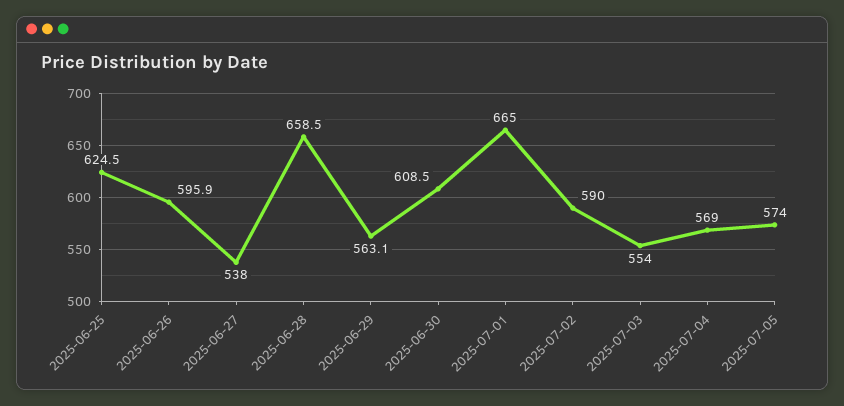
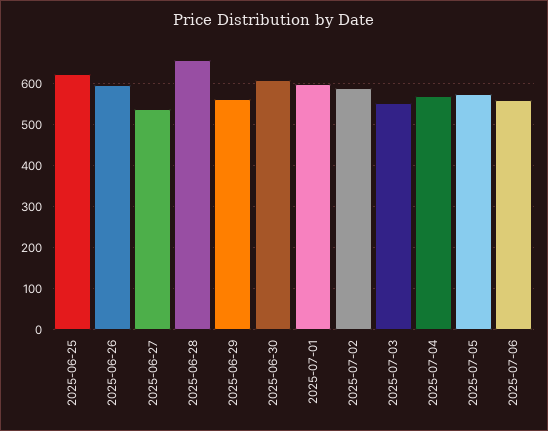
2025-07-01: 665 -> 600
2025-07-06: none -> 560

